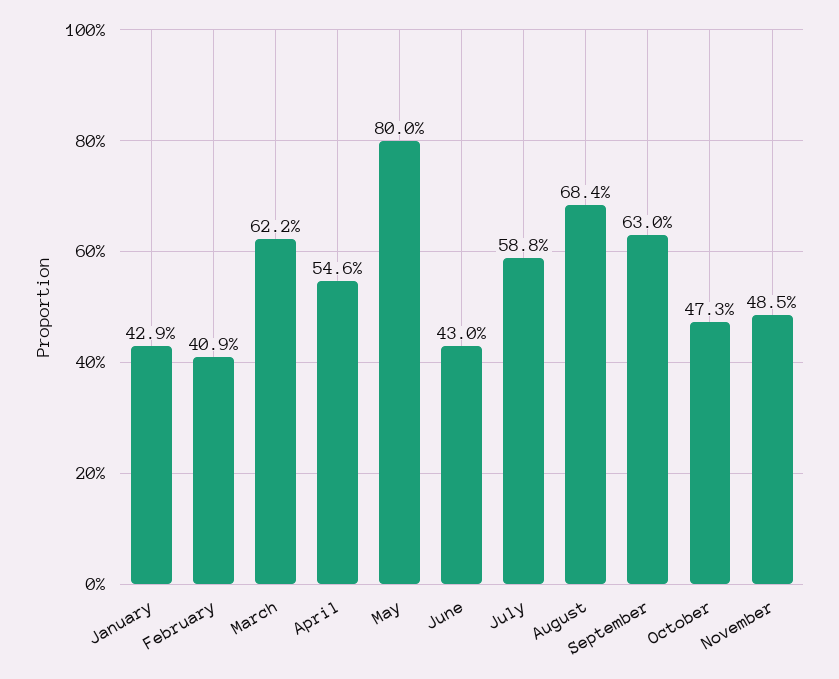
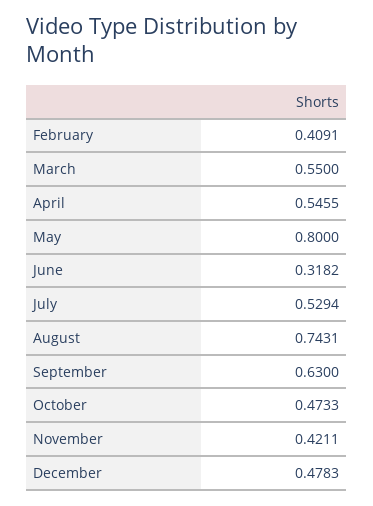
January: 0.429 -> none
March: 0.622 -> 0.55
June: 0.43 -> 0.3182
July: 0.588 -> 0.5294
August: 0.684 -> 0.7431
November: 0.485 -> 0.4211
December: none -> 0.4783

